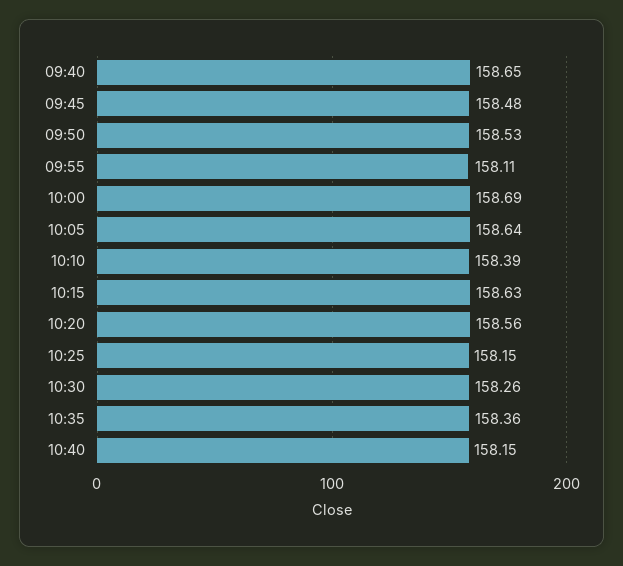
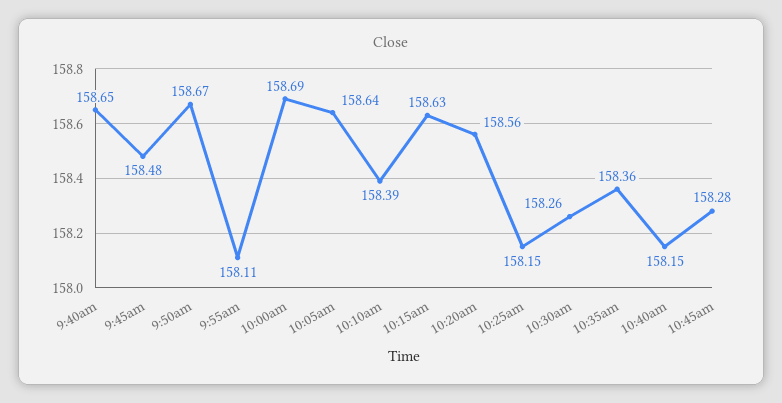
09:50: 158.53 -> 158.67
10:45am: none -> 158.28

